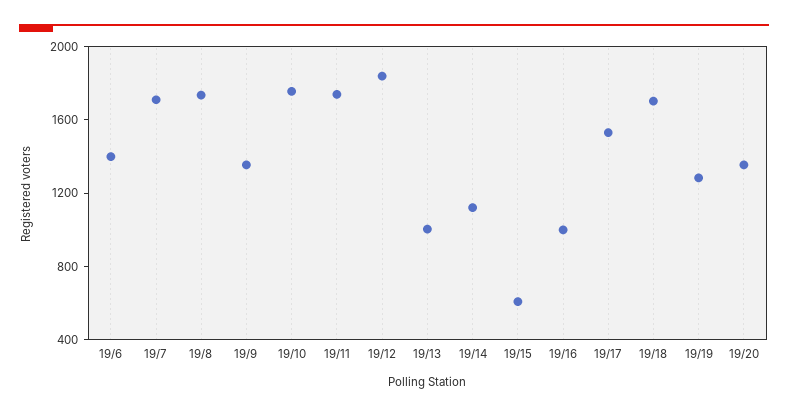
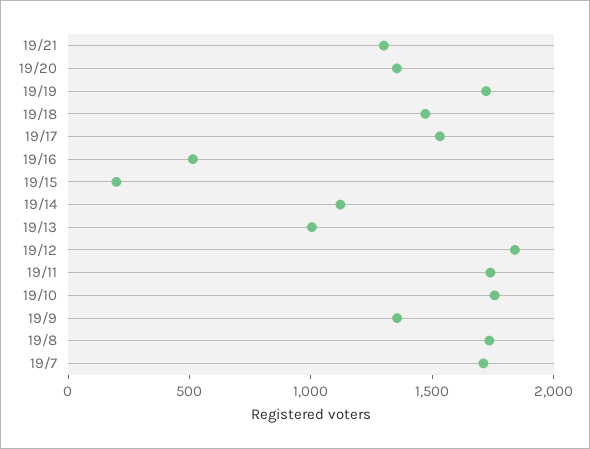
19/6: 1400 -> none
19/15: 600 -> 200
19/16: 1000 -> 500
19/18: 1700 -> 1500
19/19: 1300 -> 1700
19/21: none -> 1300

